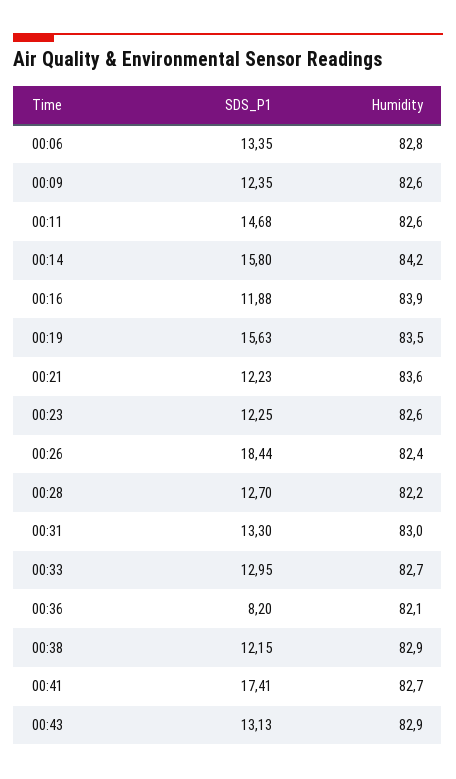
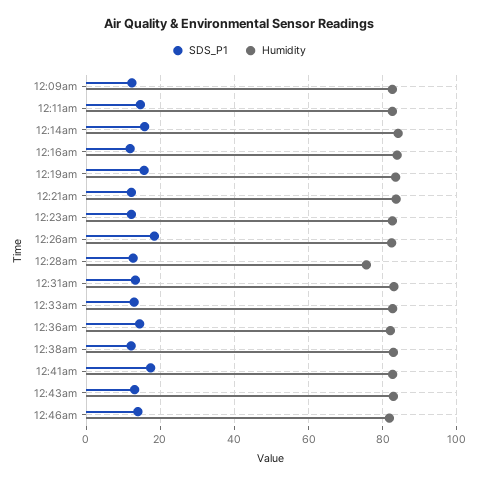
SDS_P1, 00:06: 13.35 -> none
Humidity, 00:06: 82.8 -> none
Humidity, 00:28: 82.2 -> 76
SDS_P1, 00:36: 8.2 -> 14
SDS_P1, 12:46am: none -> 14
Humidity, 12:46am: none -> 82

